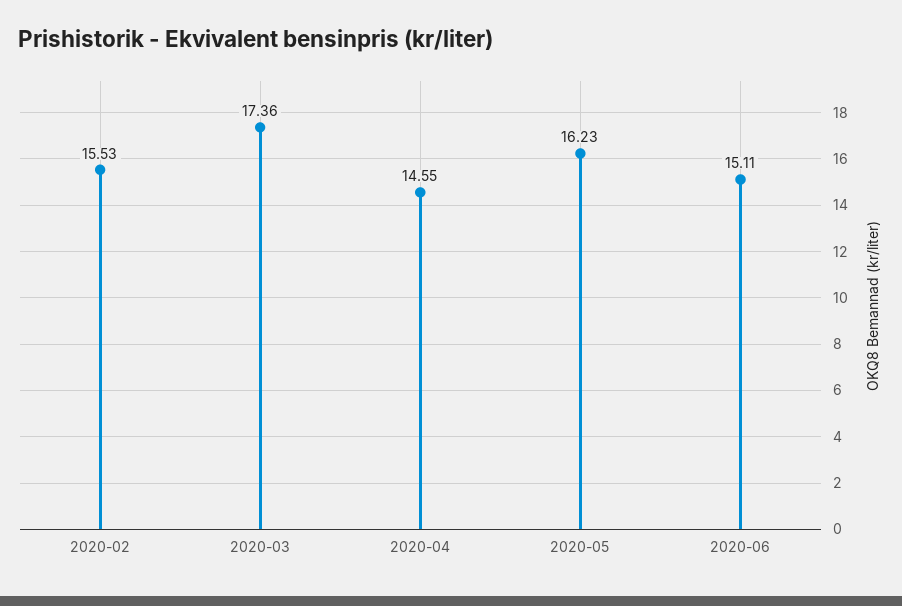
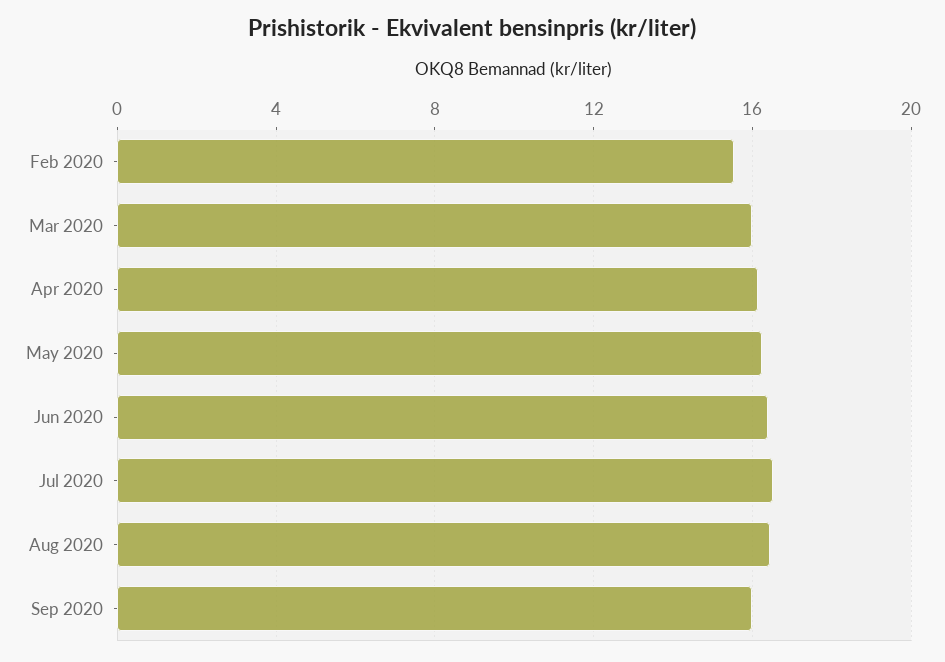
2020-03: 17.36 -> 16
2020-04: 14.55 -> 16
2020-06: 15.11 -> 16.5
Jul 2020: none -> 16.5
Aug 2020: none -> 16.5
Sep 2020: none -> 16

